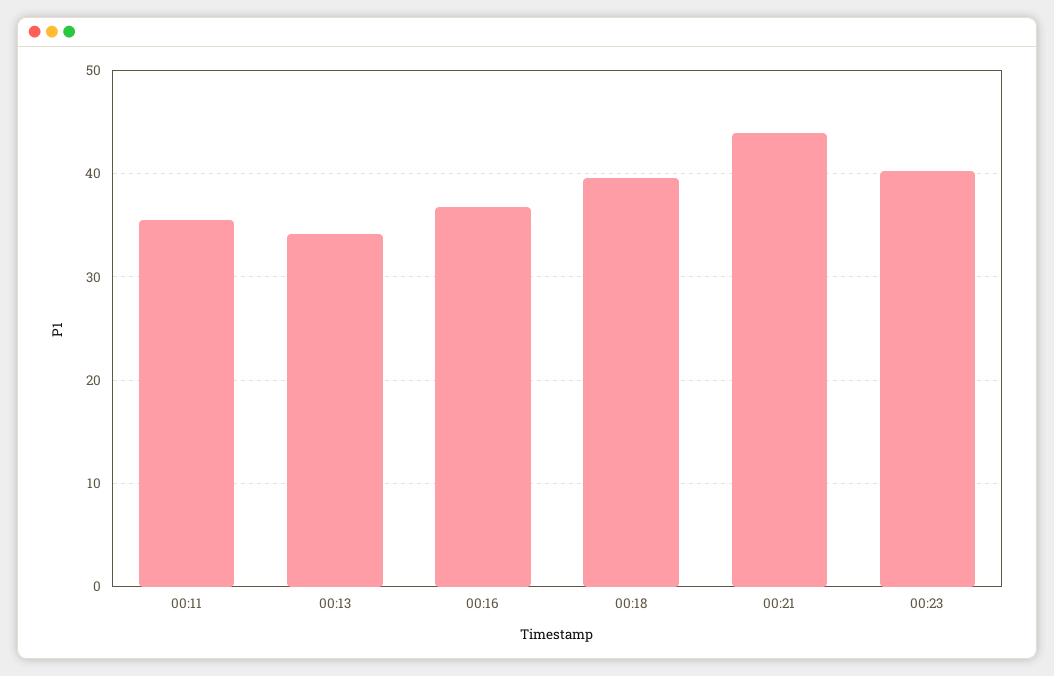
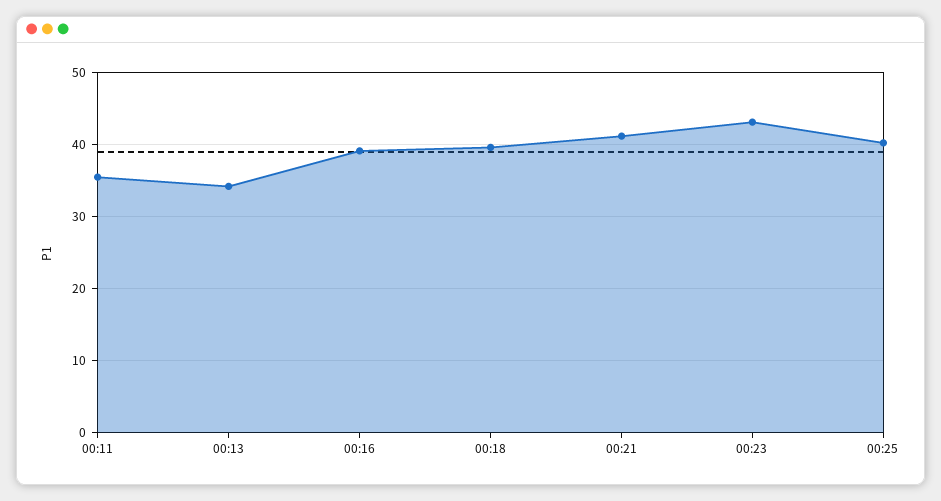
00:16: 37 -> 39
00:21: 44 -> 41
00:23: 40 -> 43
00:25: none -> 40

